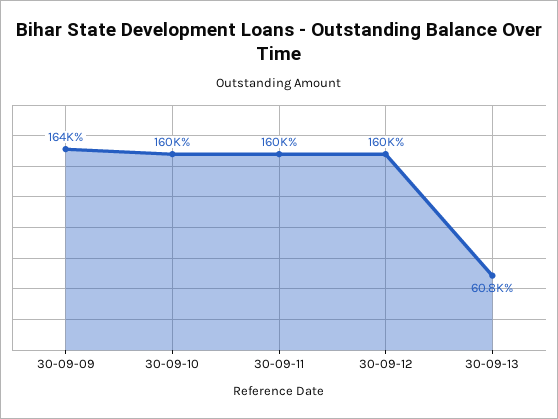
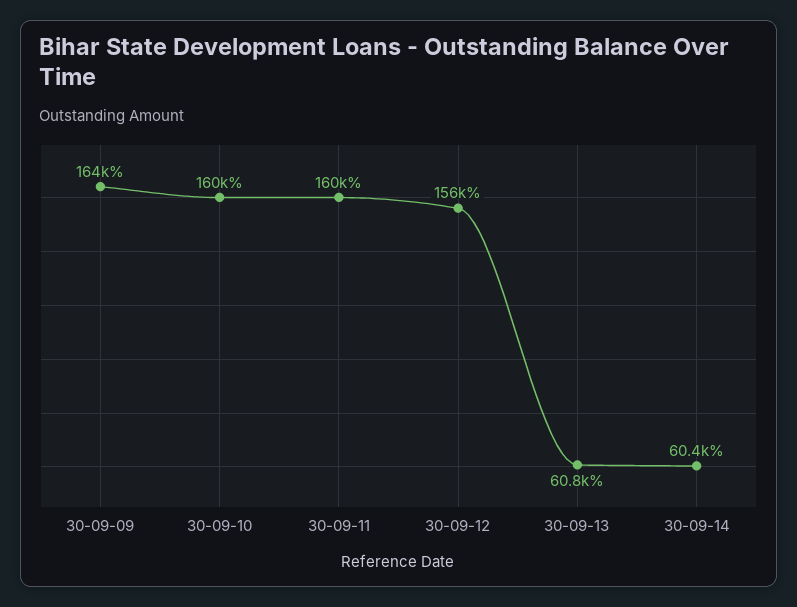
30-09-12: 160000 -> 156000
30-09-14: none -> 60400

